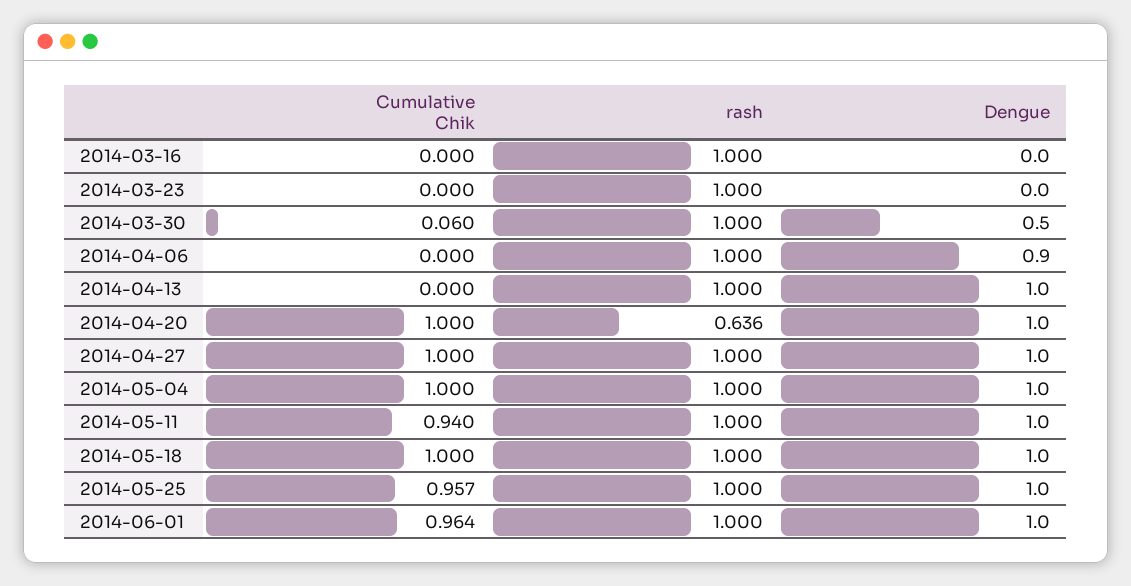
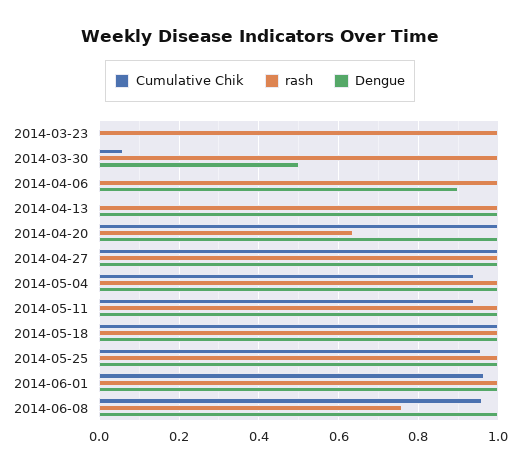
Cumulative Chik, 2014-03-16: 0 -> none
rash, 2014-03-16: 1 -> none
Dengue, 2014-03-16: 0 -> none
Cumulative Chik, 2014-05-04: 1 -> 0.94
Cumulative Chik, 2014-06-08: none -> 0.96
rash, 2014-06-08: none -> 0.76
Dengue, 2014-06-08: none -> 1

